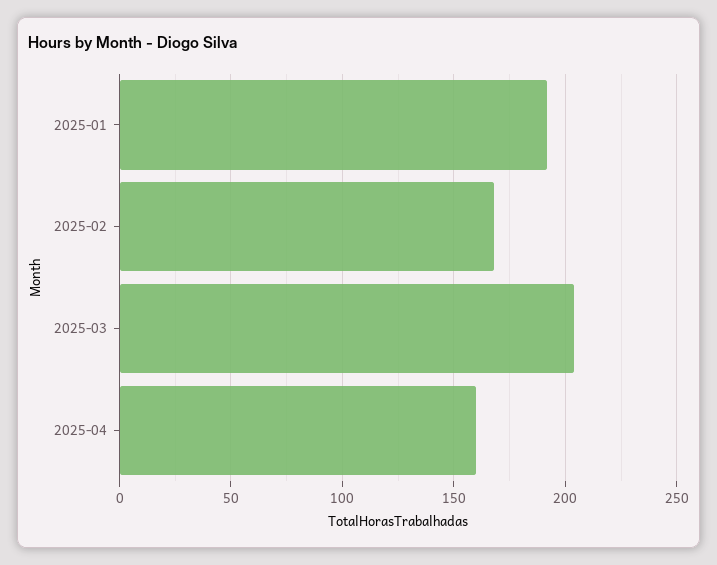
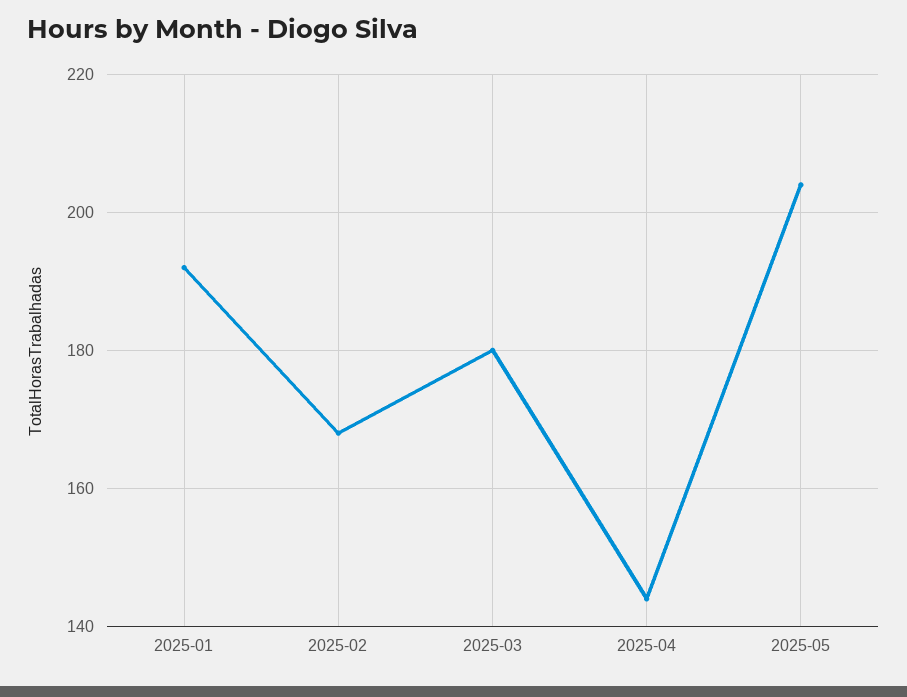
2025-03: 205 -> 180
2025-04: 160 -> 145
2025-05: none -> 205

